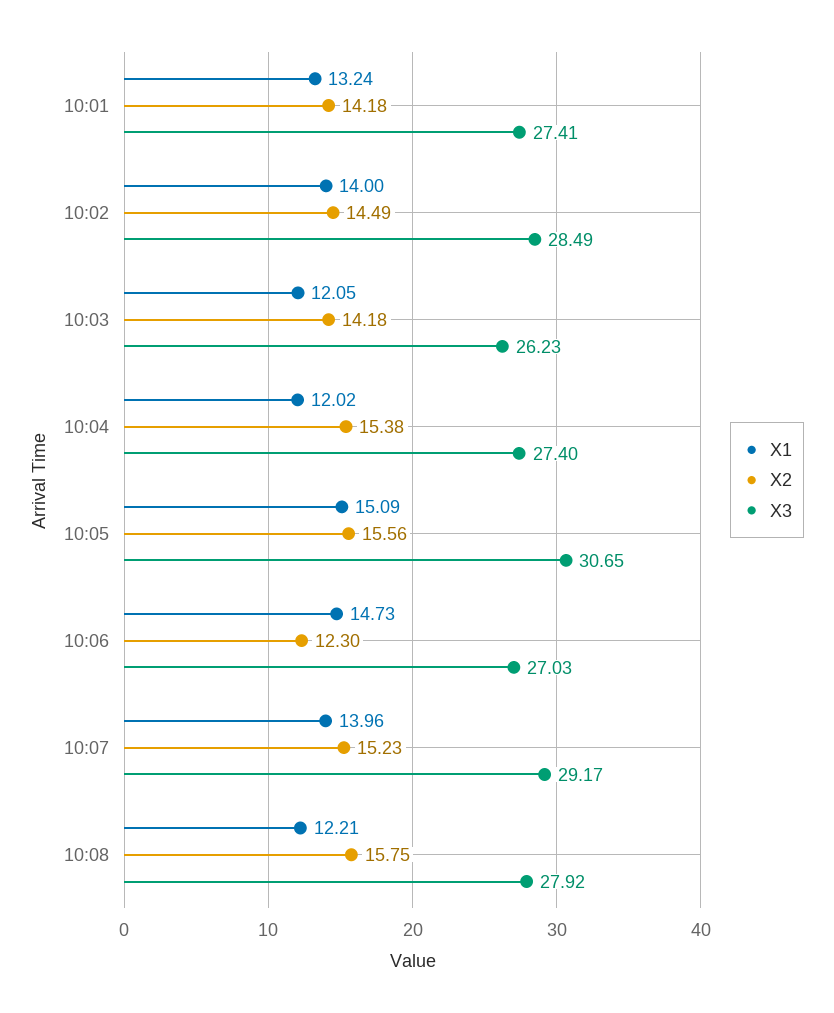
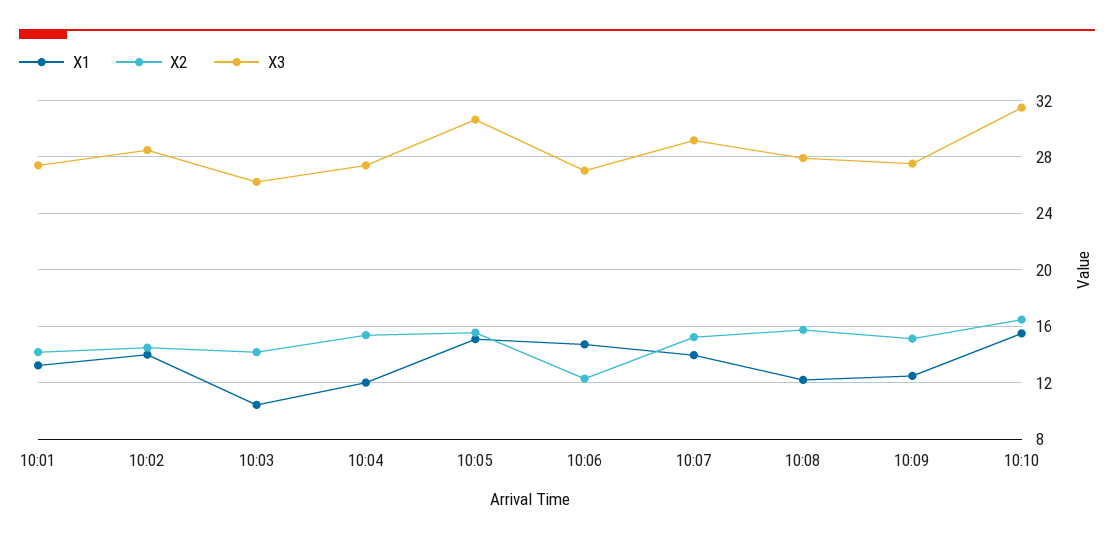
X1, 10:03: 12.05 -> 10.5
X1, 10:09: none -> 12.5
X2, 10:09: none -> 15
X3, 10:09: none -> 27.5
X1, 10:10: none -> 15.5
X2, 10:10: none -> 16.5
X3, 10:10: none -> 31.5

